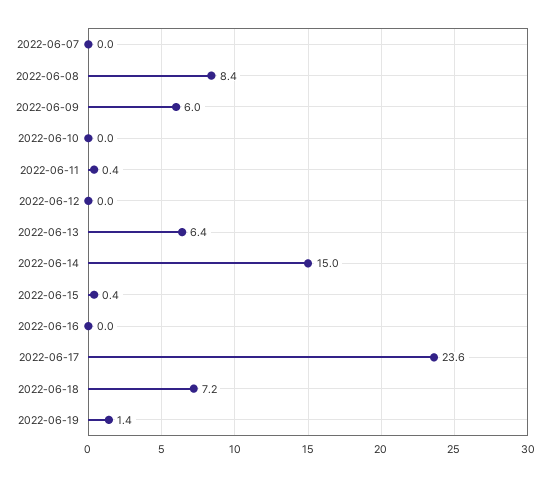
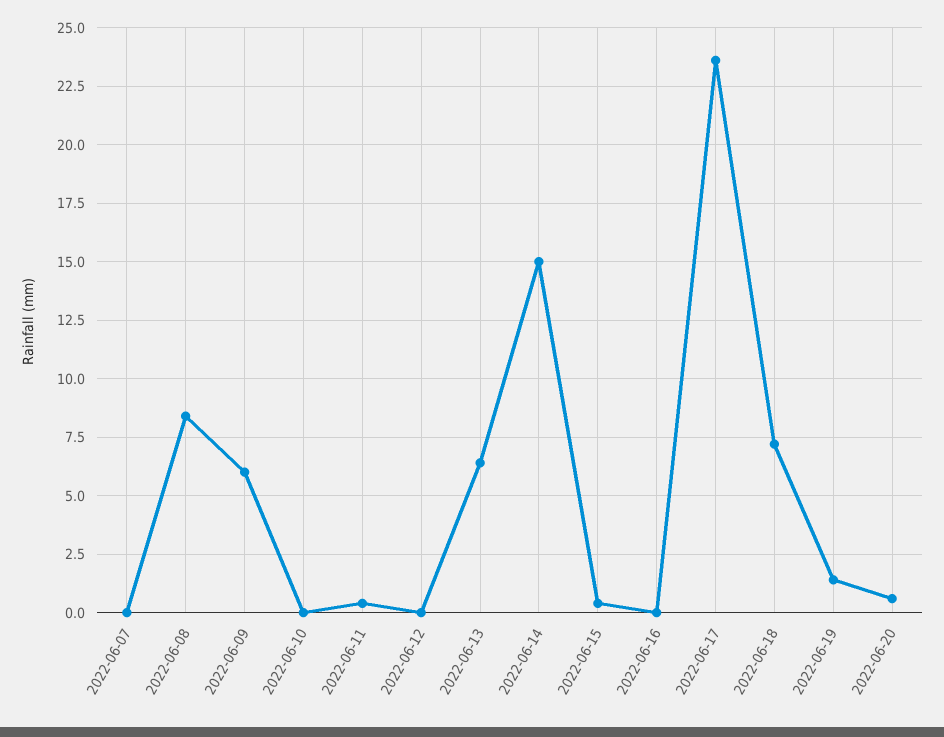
2022-06-20: none -> 0.5

